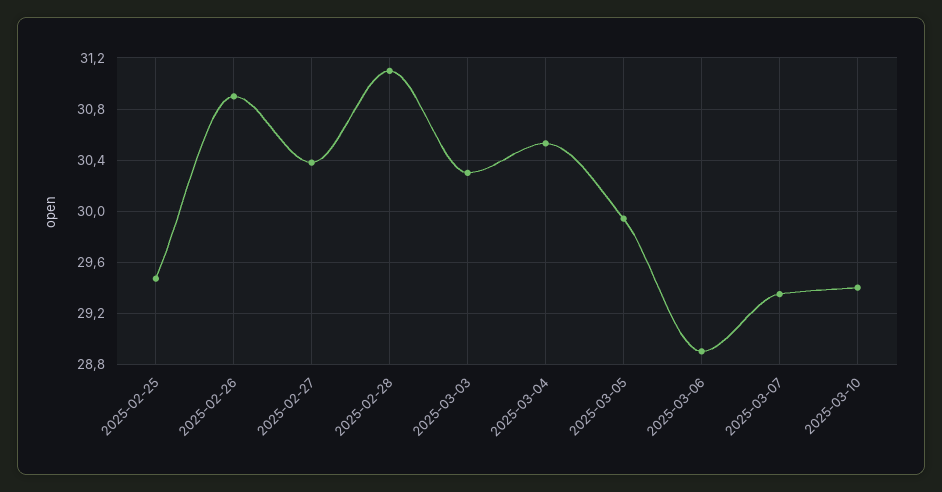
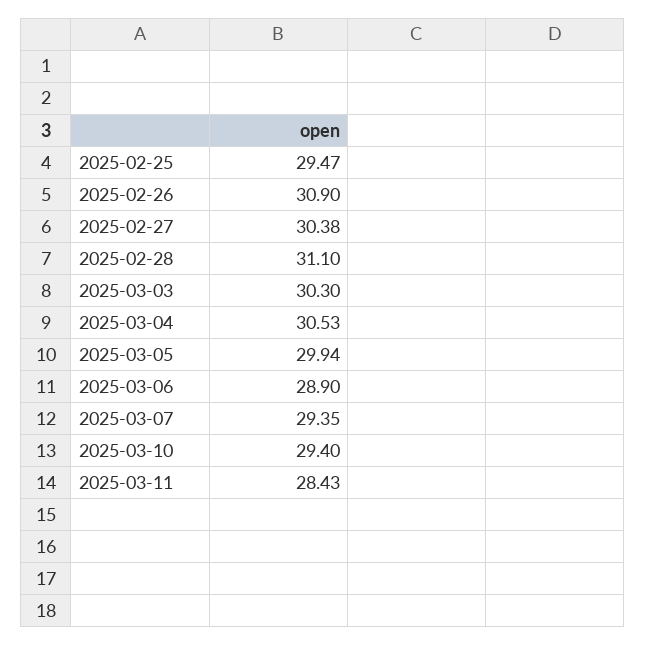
2025-03-11: none -> 28.43

